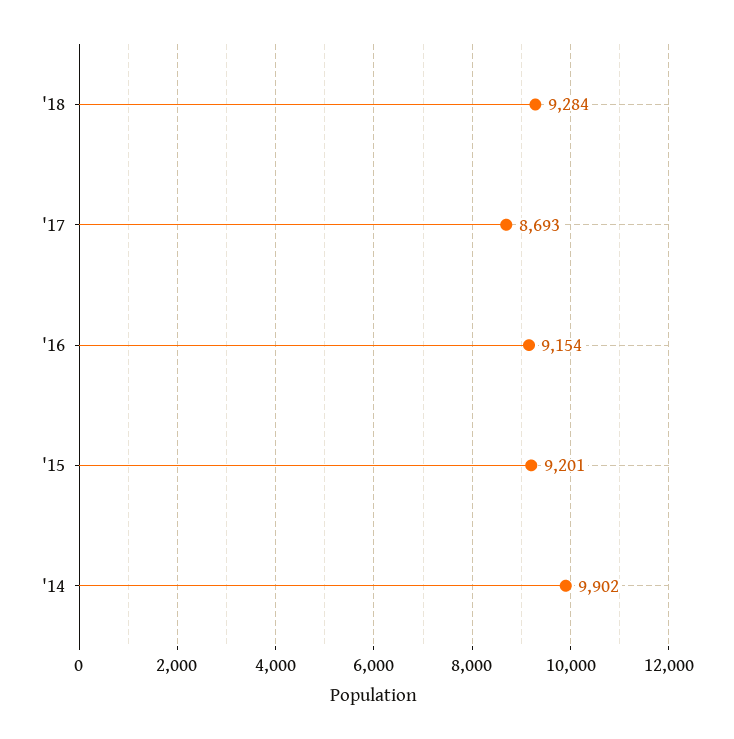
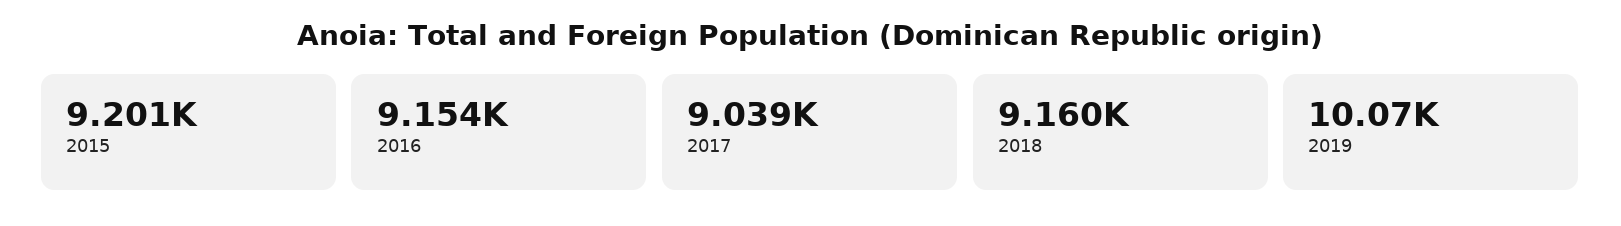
'18: 9284 -> 9160
'17: 8693 -> 9039
'14: 9902 -> none
2019: none -> 10070

